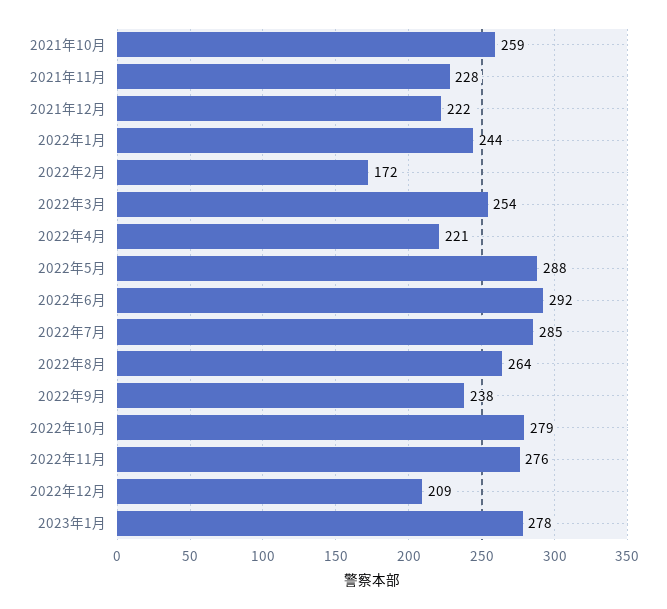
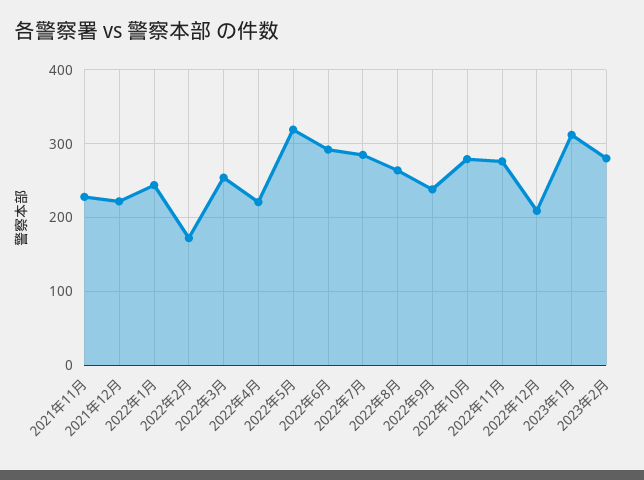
2021年10月: 259 -> none
2022年5月: 288 -> 320
2023年1月: 278 -> 310
2023年2月: none -> 280

